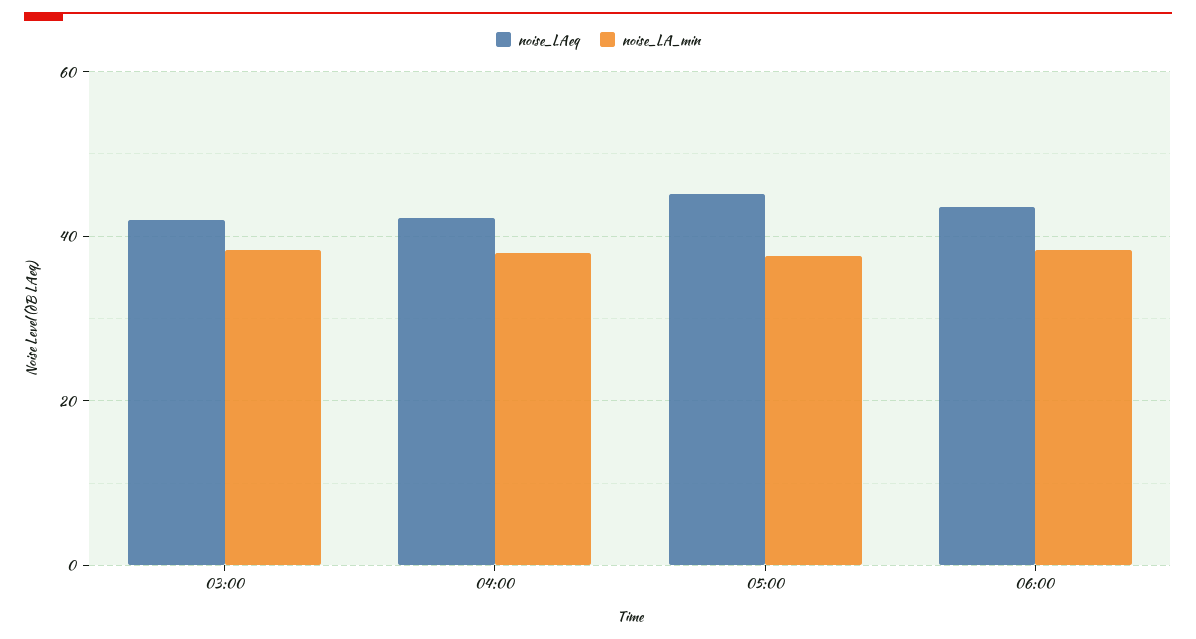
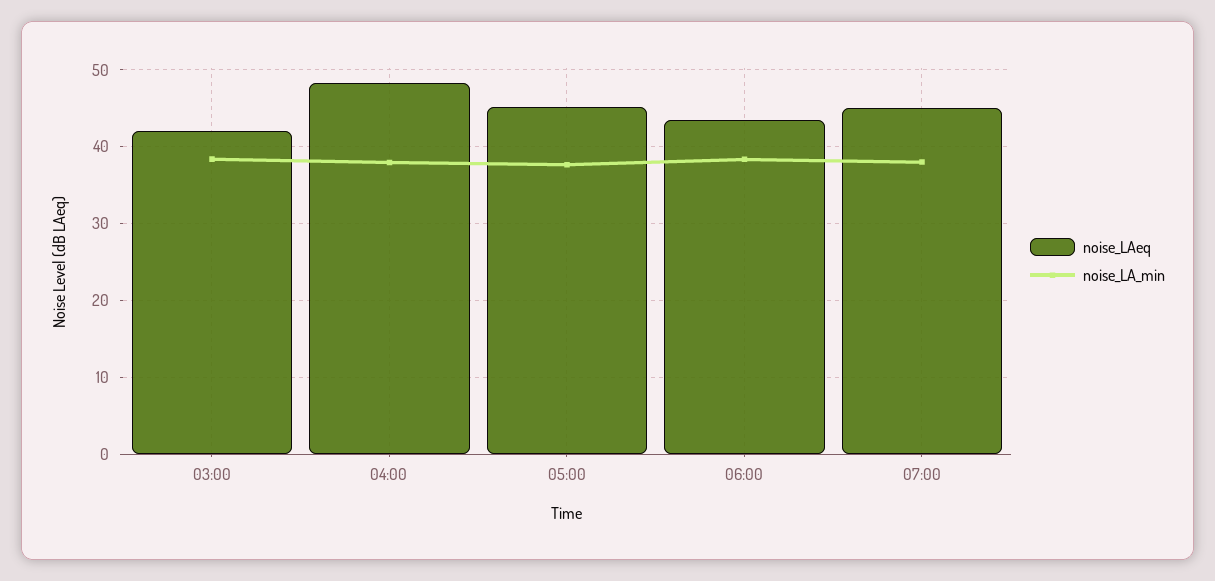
noise_LAeq, 04:00: 42 -> 48
noise_LAeq, 07:00: none -> 45
noise_LA_min, 07:00: none -> 38

